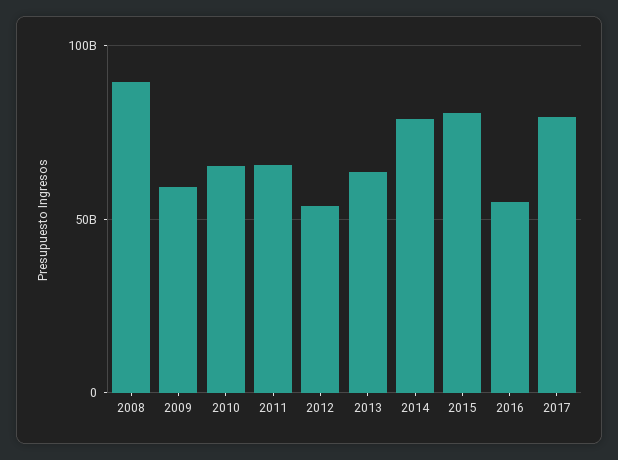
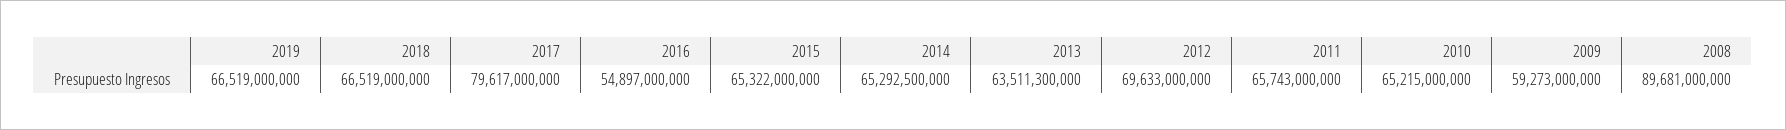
2012: 55000000000 -> 69633000000
2014: 80000000000 -> 65292500000
2015: 80000000000 -> 65322000000
2019: none -> 66519000000
2018: none -> 66519000000

